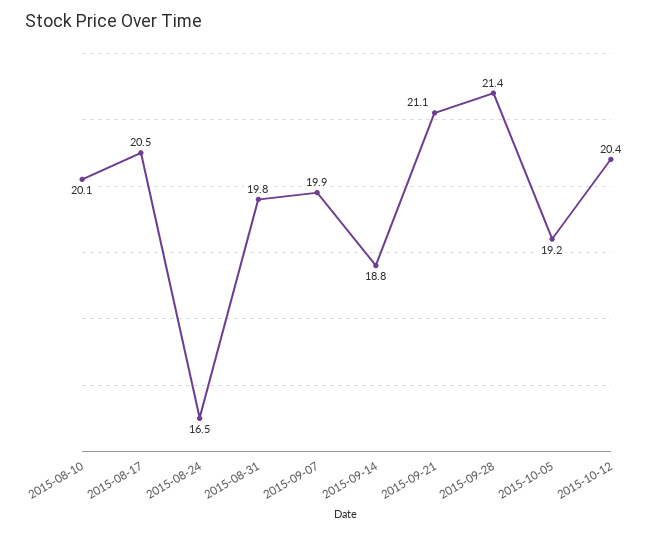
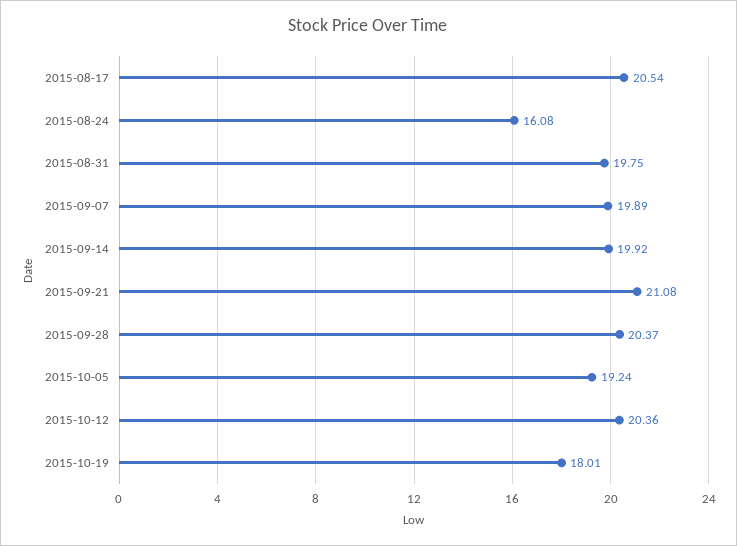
2015-08-10: 20.1 -> none
2015-08-24: 16.5 -> 16.08
2015-09-14: 18.8 -> 19.92
2015-09-28: 21.4 -> 20.37
2015-10-19: none -> 18.01

